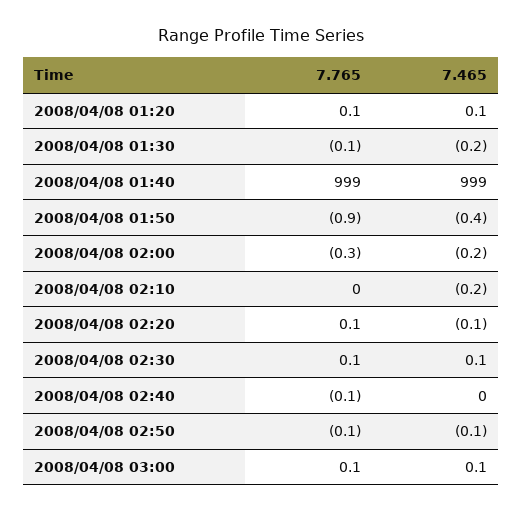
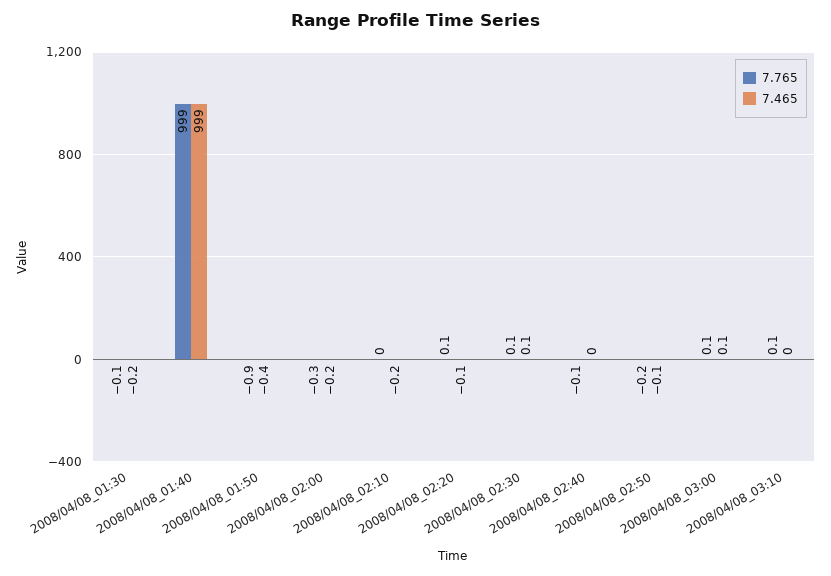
7.765, 2008/04/08 01:20: 0.1 -> none
7.465, 2008/04/08 01:20: 0.1 -> none
7.765, 2008/04/08 02:50: -0.1 -> -0.2
7.765, 2008/04/08_03:10: none -> 0.1
7.465, 2008/04/08_03:10: none -> 0

